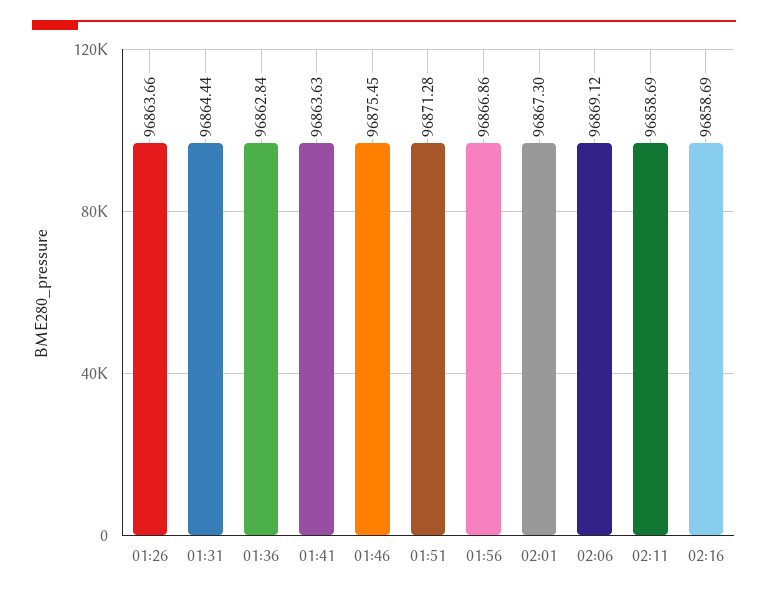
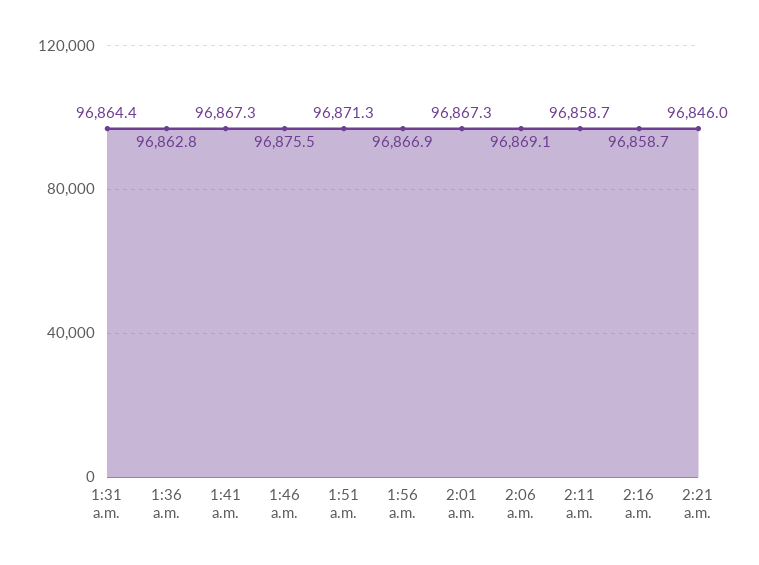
01:26: 96863.66 -> none
01:41: 96863.63 -> 96867.3
2:21 a.m.: none -> 96846

